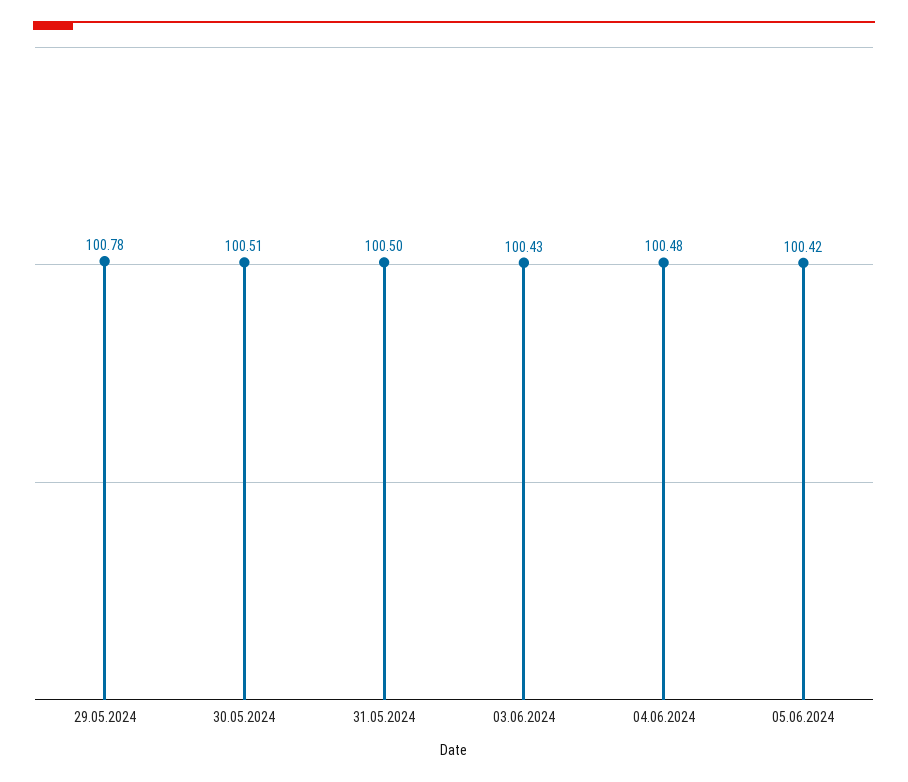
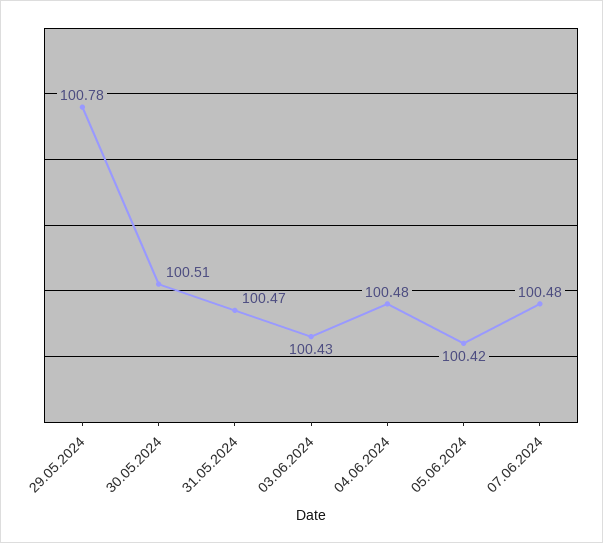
31.05.2024: 100.5 -> 100.47
07.06.2024: none -> 100.48

